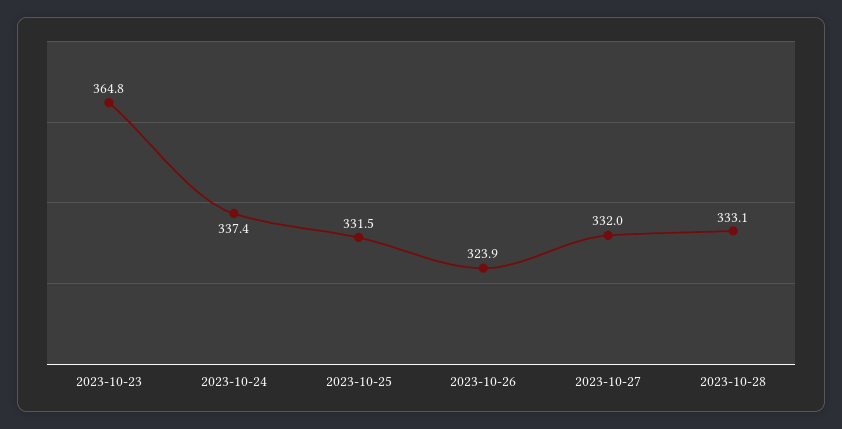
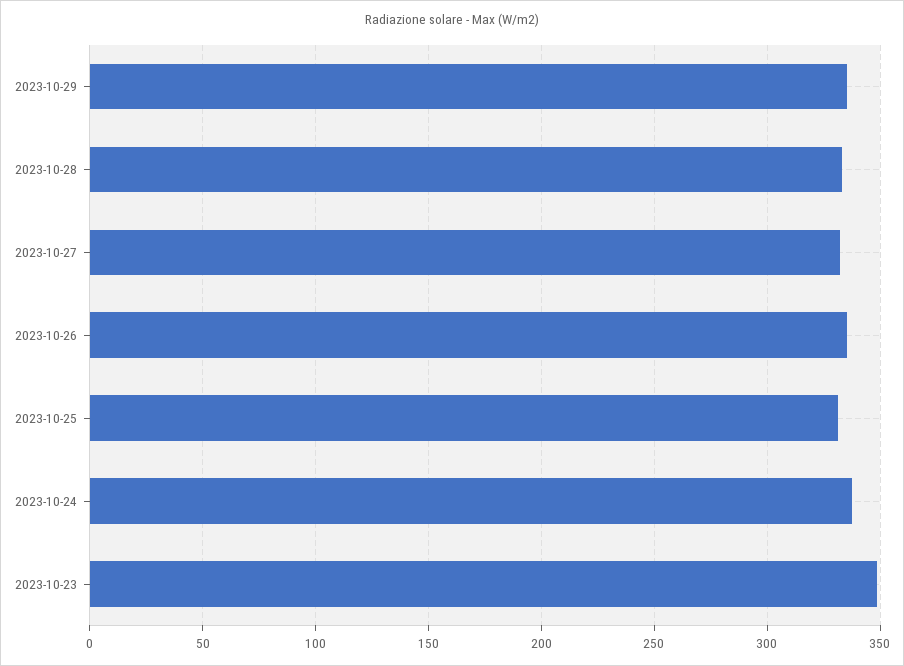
2023-10-23: 364.8 -> 350
2023-10-26: 323.9 -> 335
2023-10-29: none -> 335

